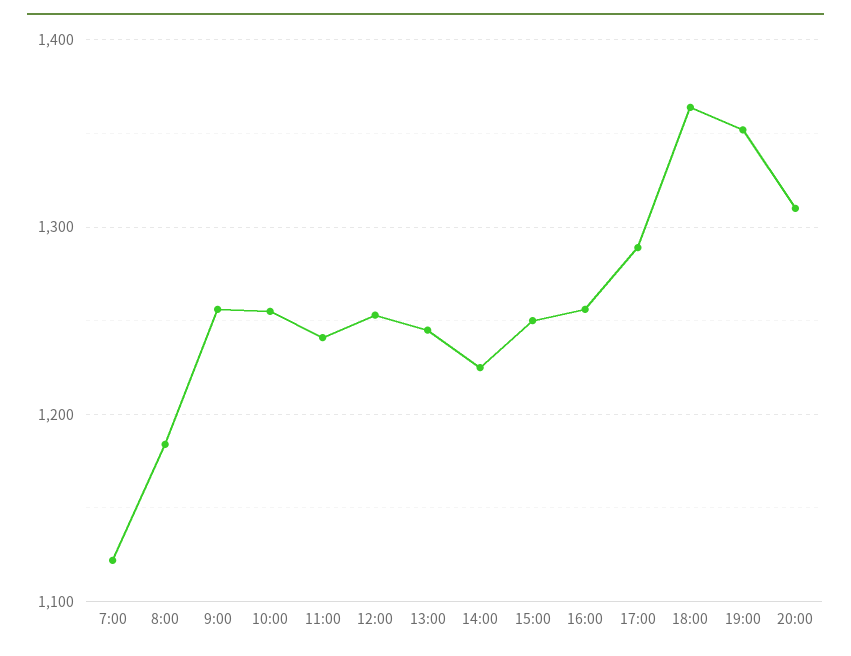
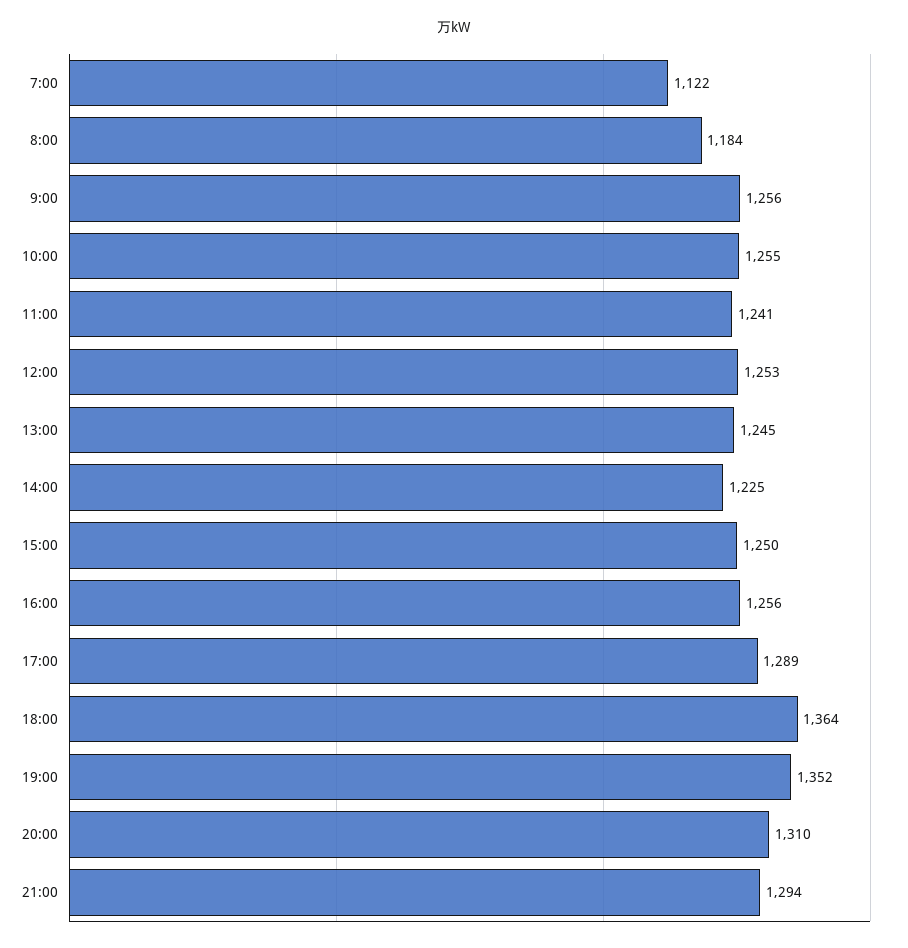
21:00: none -> 1294

